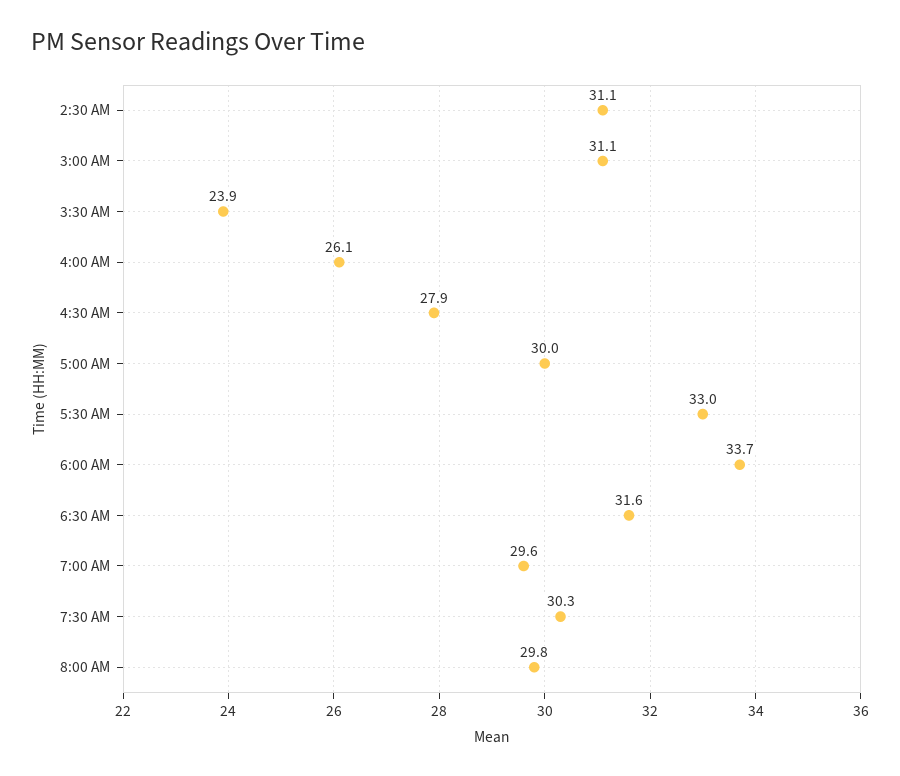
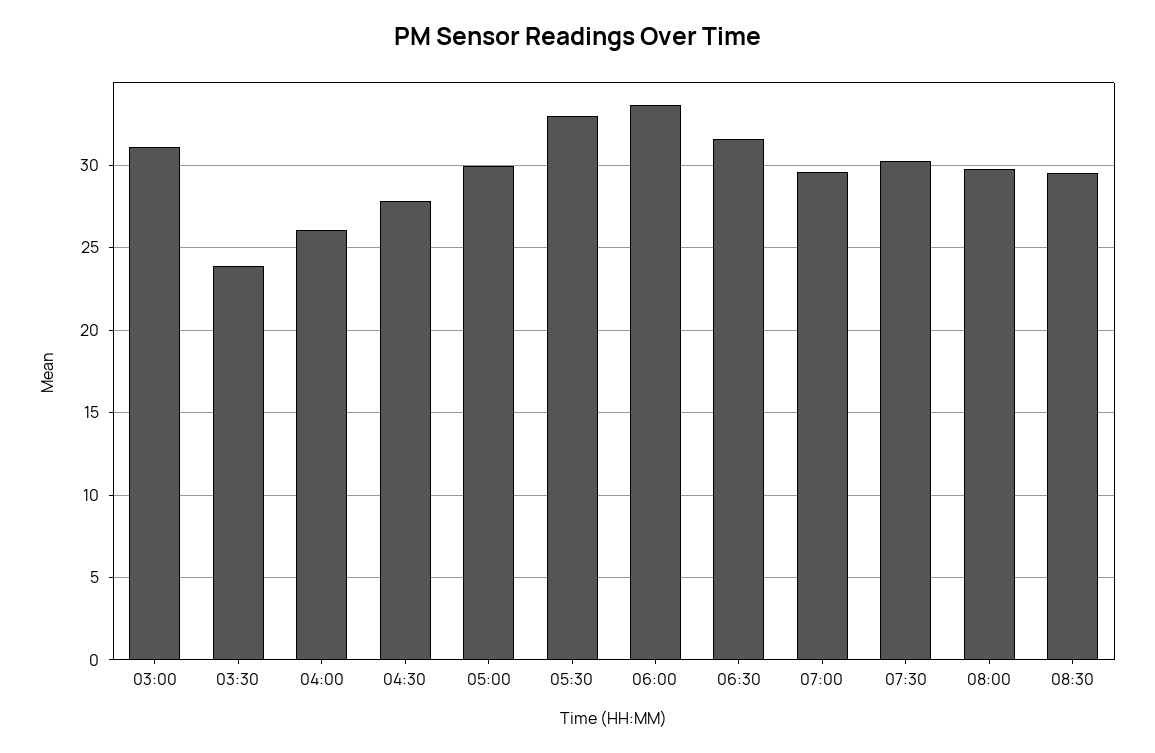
2:30 AM: 31.1 -> none
08:30: none -> 29.5

